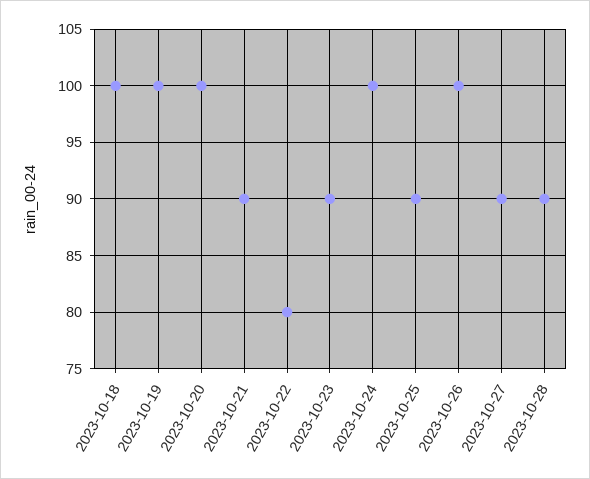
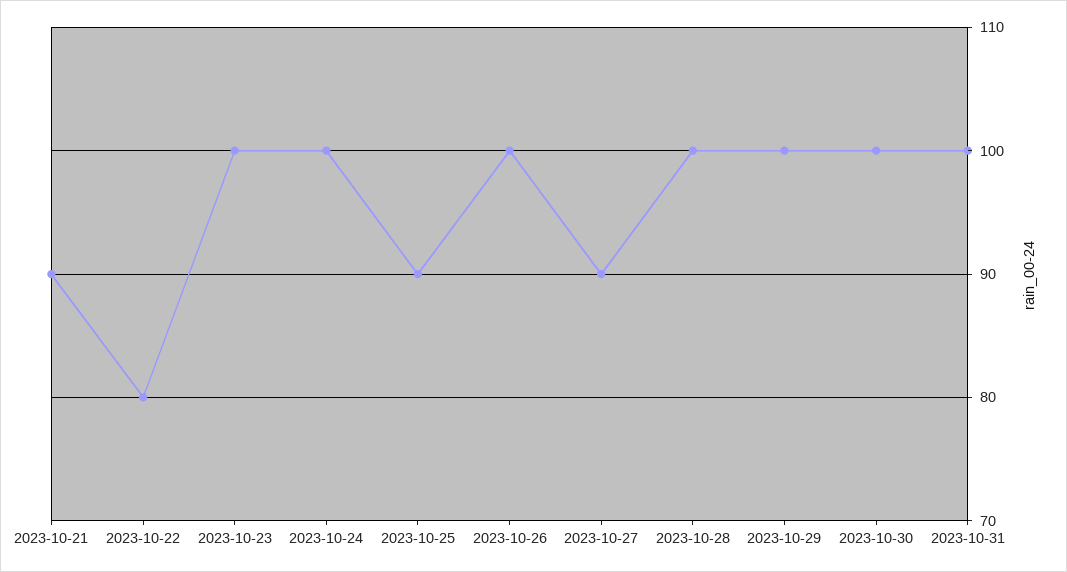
2023-10-18: 100 -> none
2023-10-19: 100 -> none
2023-10-20: 100 -> none
2023-10-23: 90 -> 100
2023-10-28: 90 -> 100
2023-10-29: none -> 100
2023-10-30: none -> 100
2023-10-31: none -> 100

